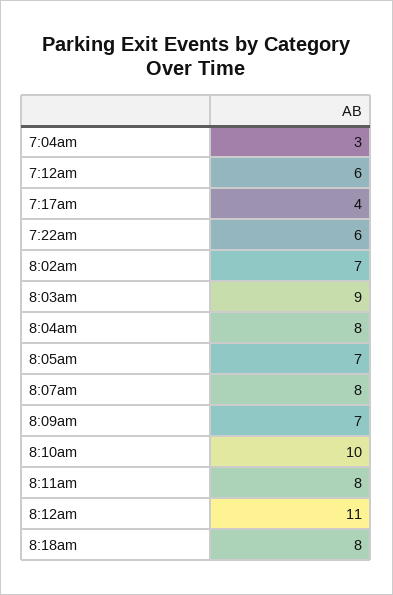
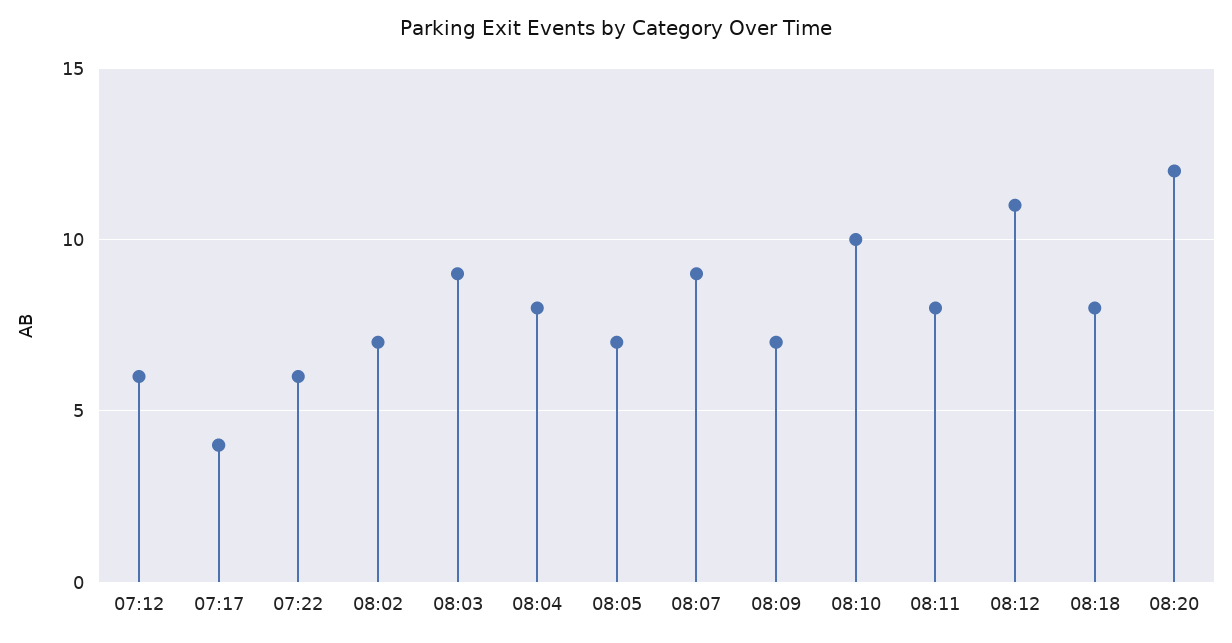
7:04am: 3 -> none
8:07am: 8 -> 9
08:20: none -> 12

